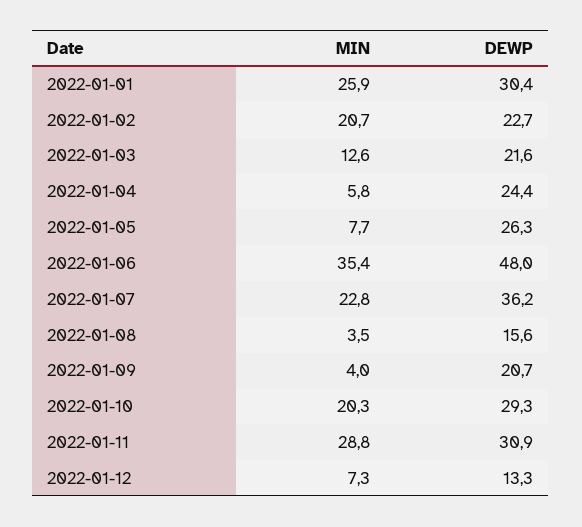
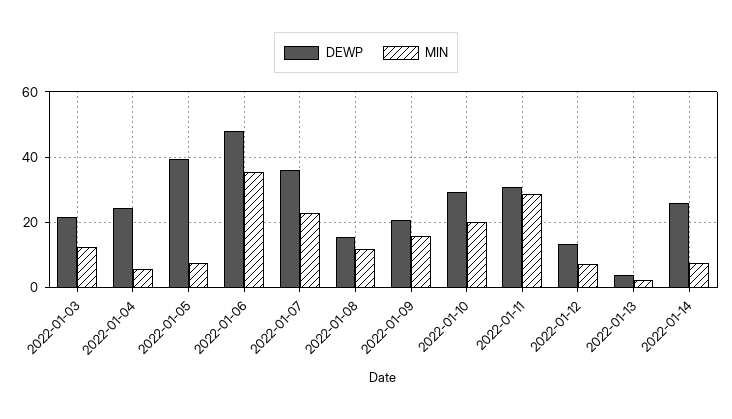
MIN, 2022-01-01: 25.9 -> none
DEWP, 2022-01-01: 30.4 -> none
MIN, 2022-01-02: 20.7 -> none
DEWP, 2022-01-02: 22.7 -> none
DEWP, 2022-01-05: 26.3 -> 40
MIN, 2022-01-08: 3.5 -> 12
MIN, 2022-01-09: 4 -> 16
DEWP, 2022-01-13: none -> 4
MIN, 2022-01-13: none -> 2
DEWP, 2022-01-14: none -> 26
MIN, 2022-01-14: none -> 8

